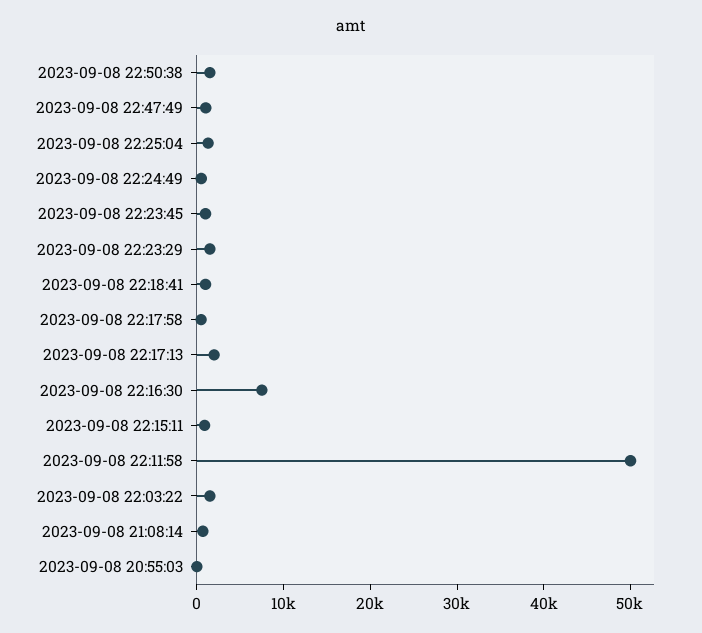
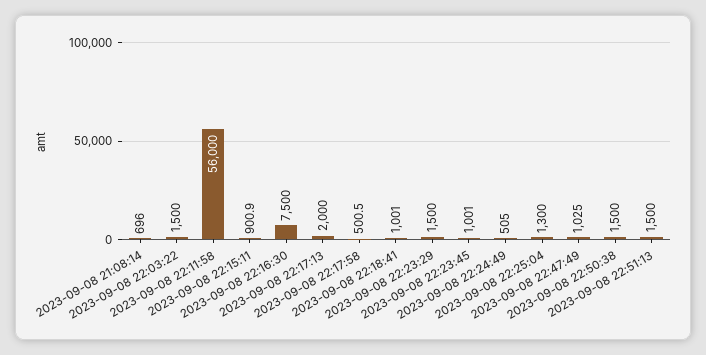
2023-09-08 22:11:58: 50000 -> 56000
2023-09-08 20:55:03: 0 -> none
2023-09-08 22:51:13: none -> 1500

